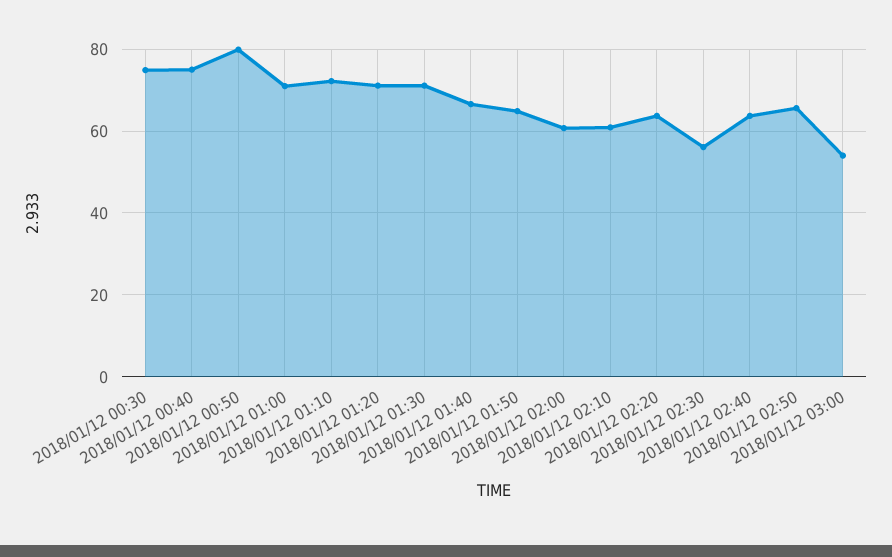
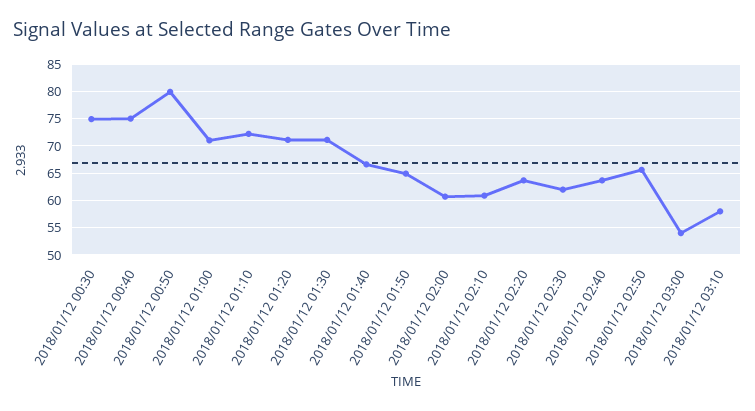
2018/01/12 02:30: 56 -> 62.5
2018/01/12 03:10: none -> 57.5

